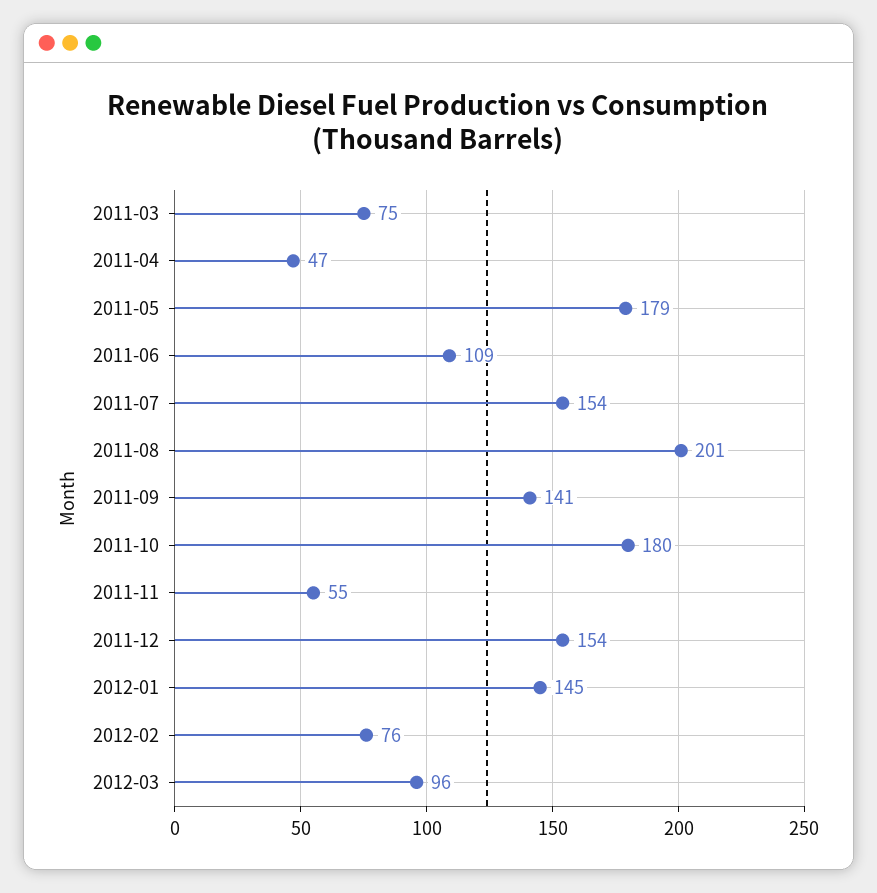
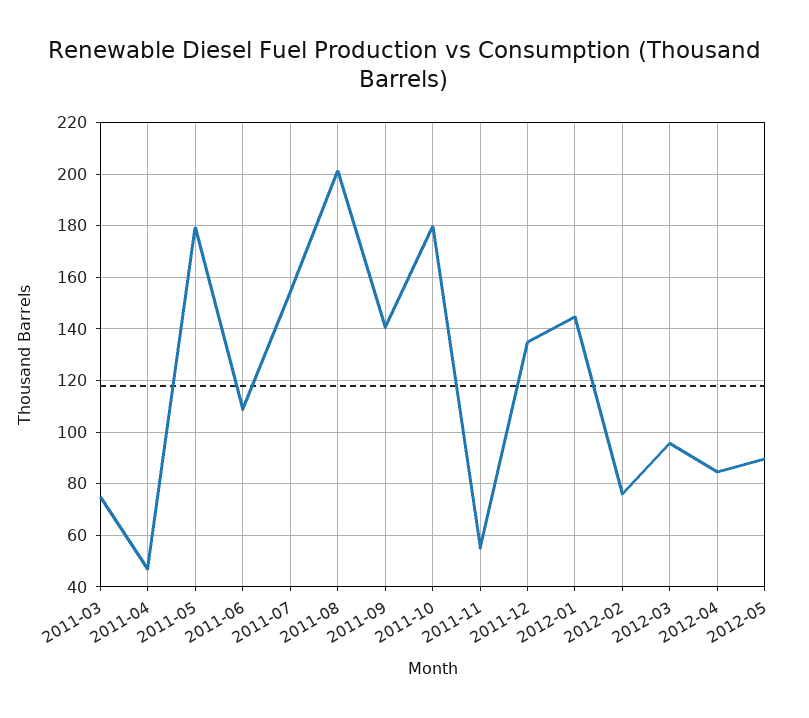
2011-12: 154 -> 135
2012-04: none -> 85
2012-05: none -> 90

